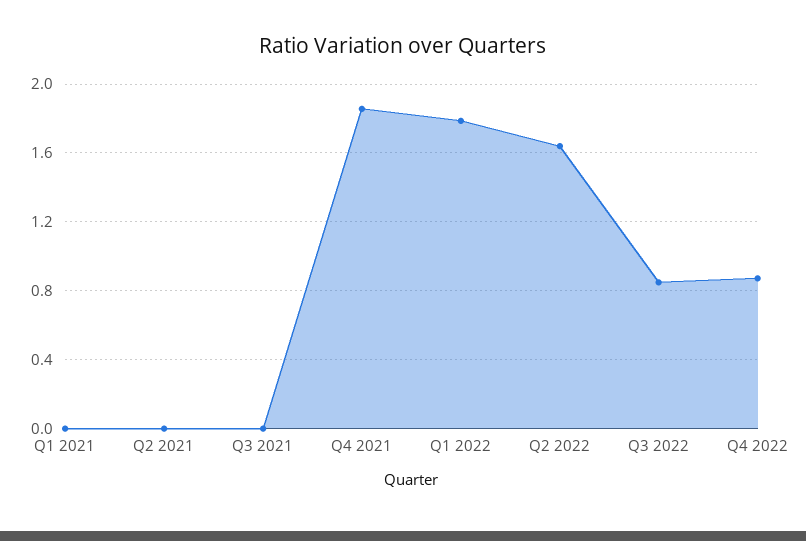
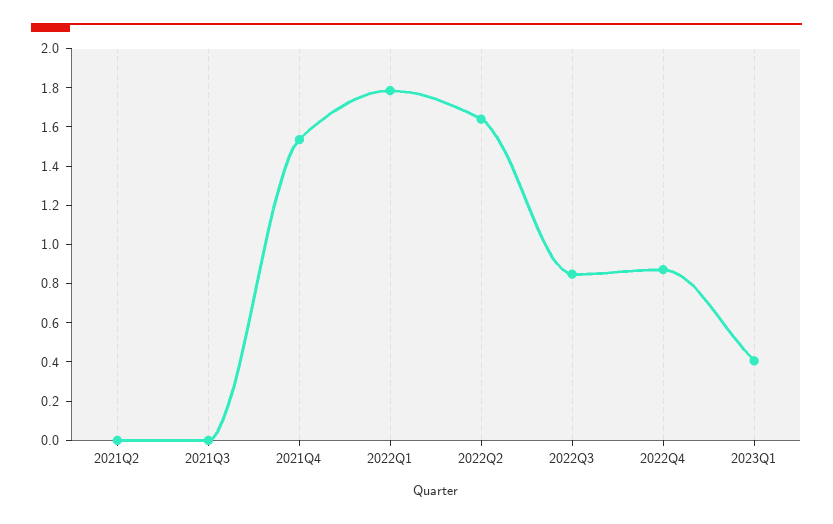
Q1 2021: 0 -> none
Q4 2021: 1.85 -> 1.55
2023Q1: none -> 0.4

